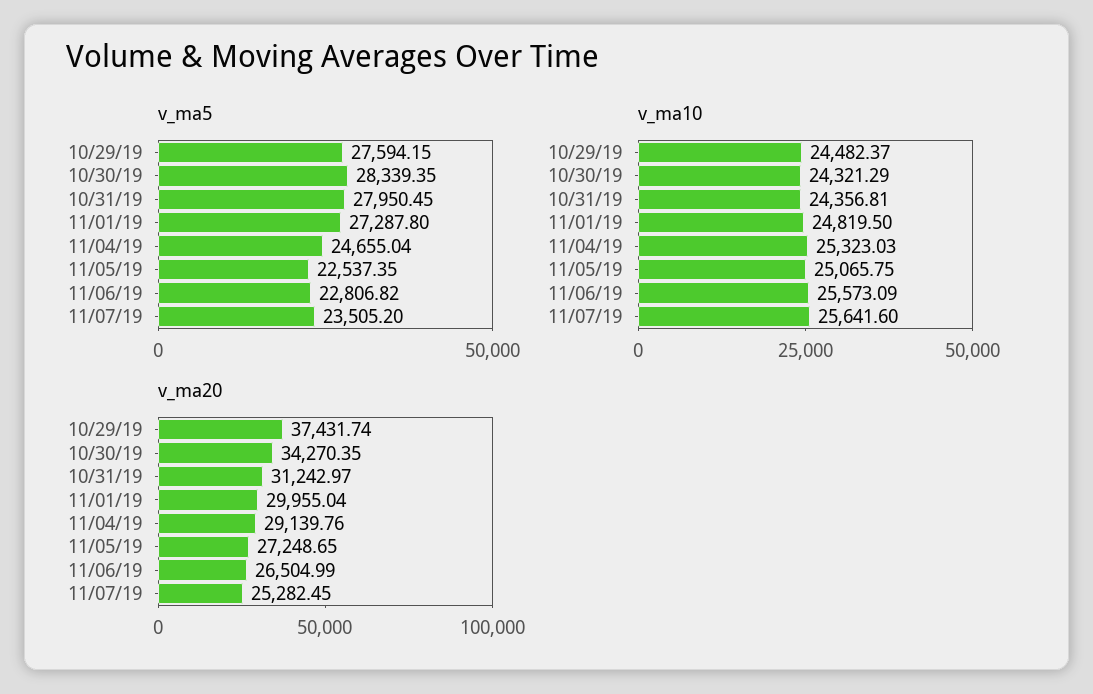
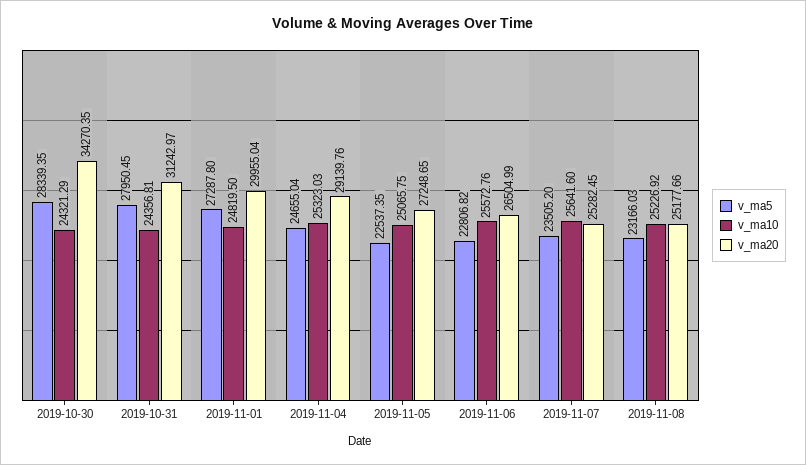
v_ma5, 10/29/19: 27594.15 -> none
v_ma10, 10/29/19: 24482.37 -> none
v_ma10, 11/06/19: 25573.09 -> 25572.76
v_ma20, 10/29/19: 37431.74 -> none
v_ma5, 2019-11-08: none -> 23166.03
v_ma10, 2019-11-08: none -> 25226.92
v_ma20, 2019-11-08: none -> 25177.66

